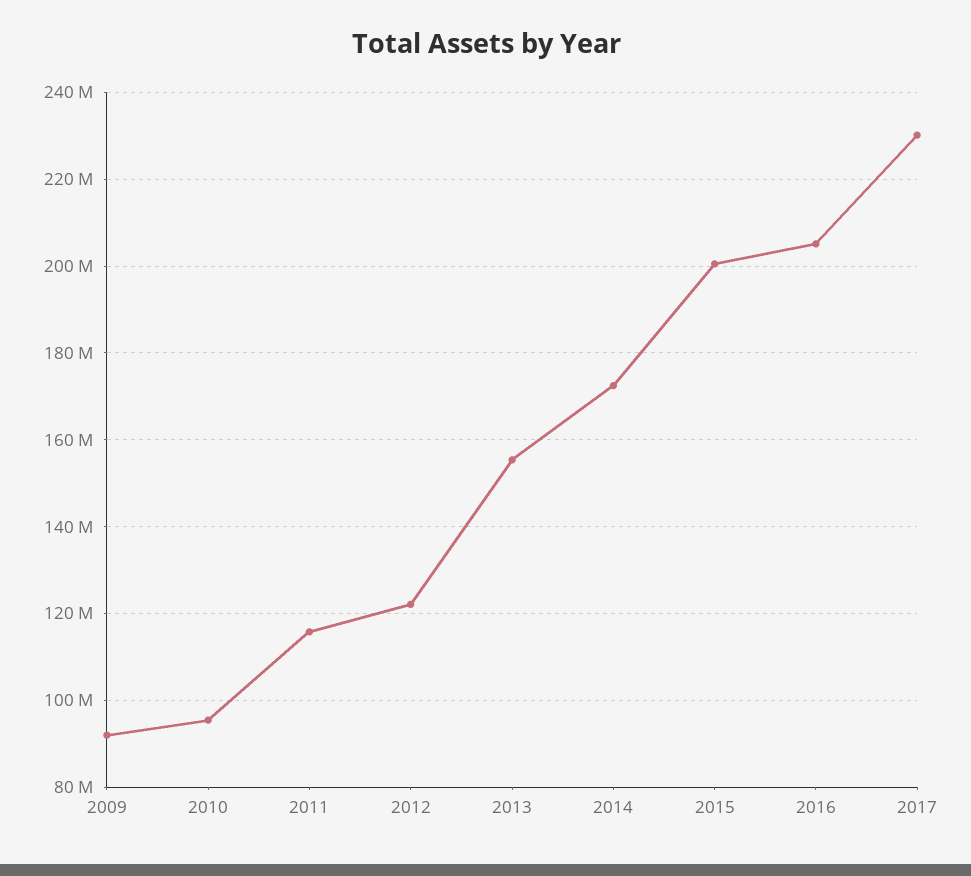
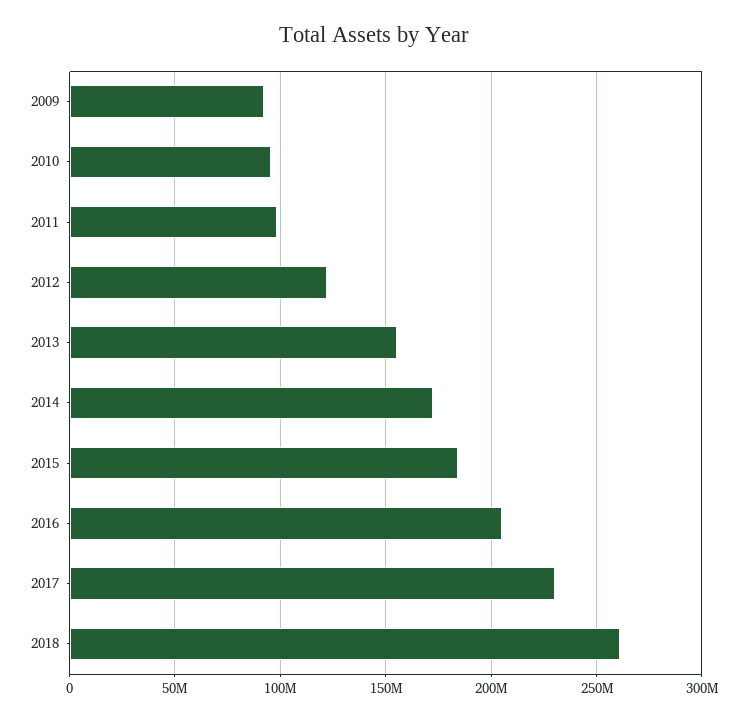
2011: 116000000 -> 100000000
2015: 200000000 -> 185000000
2018: none -> 260000000

